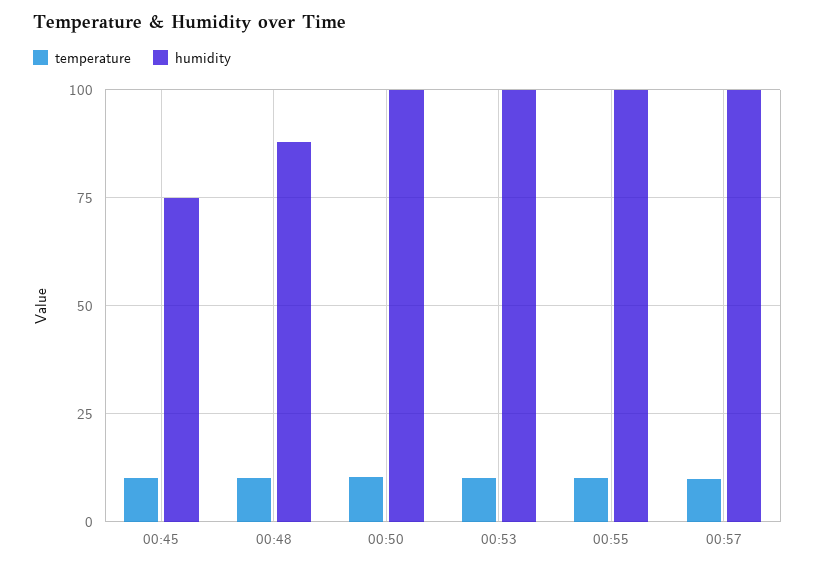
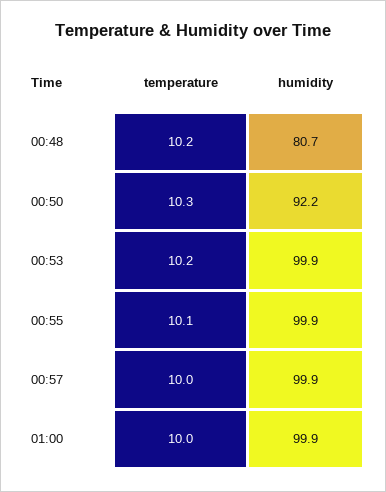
temperature, 00:45: 10 -> none
humidity, 00:45: 75 -> none
humidity, 00:48: 87.5 -> 80.7
humidity, 00:50: 100 -> 92.2
temperature, 01:00: none -> 10
humidity, 01:00: none -> 99.9

